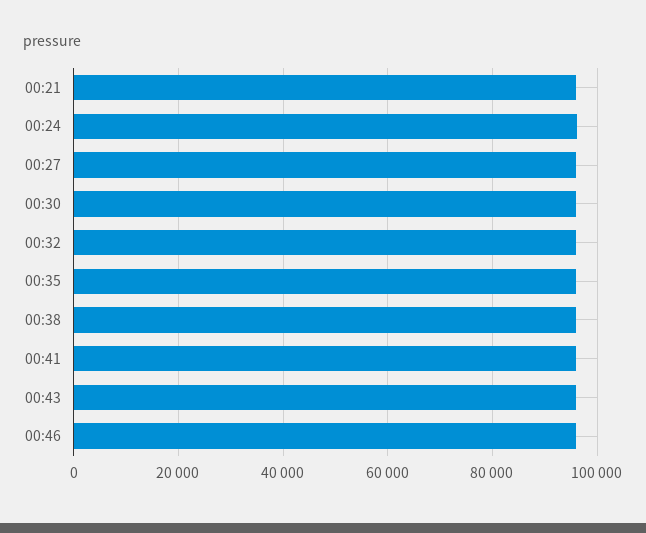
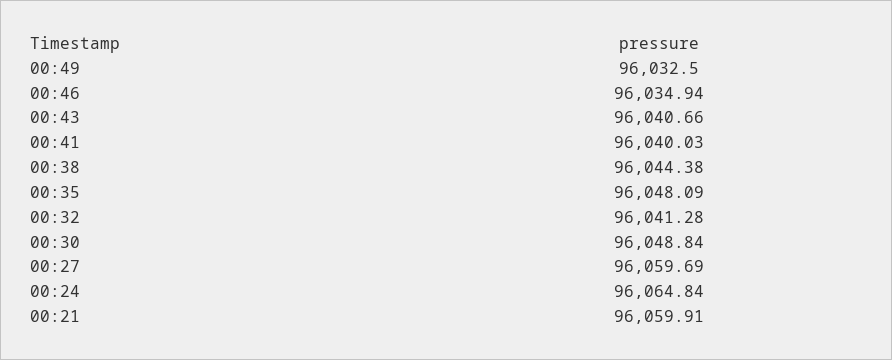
00:49: none -> 96032.5

